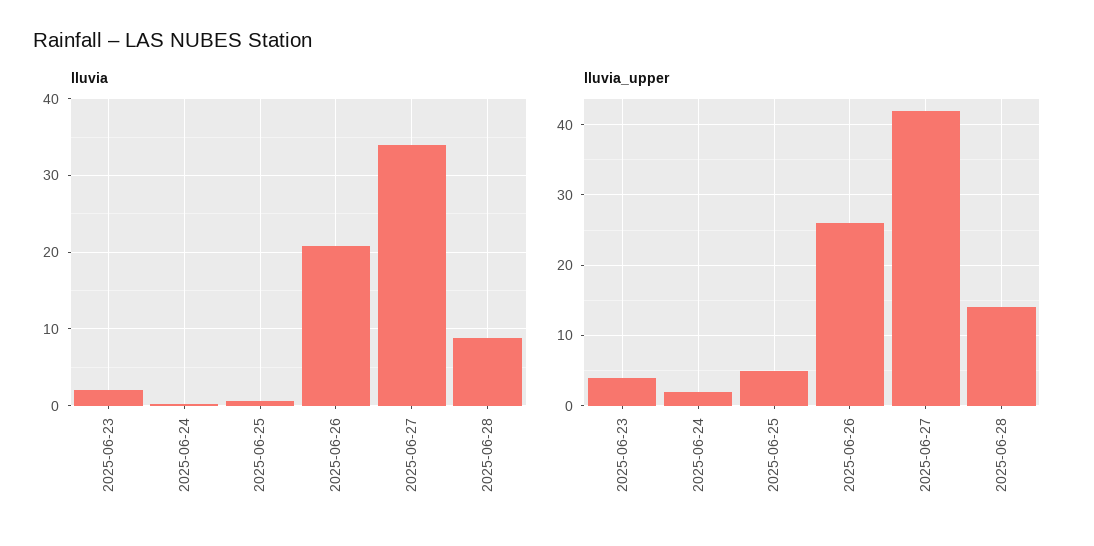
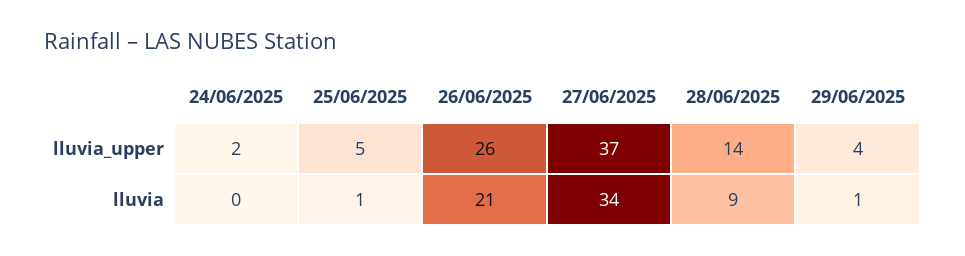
lluvia, 2025-06-23: 2 -> none
lluvia_upper, 2025-06-23: 4 -> none
lluvia_upper, 2025-06-27: 42 -> 37
lluvia_upper, 29/06/2025: none -> 4
lluvia, 29/06/2025: none -> 1

